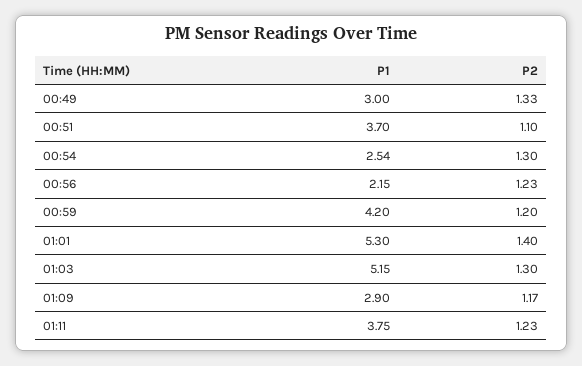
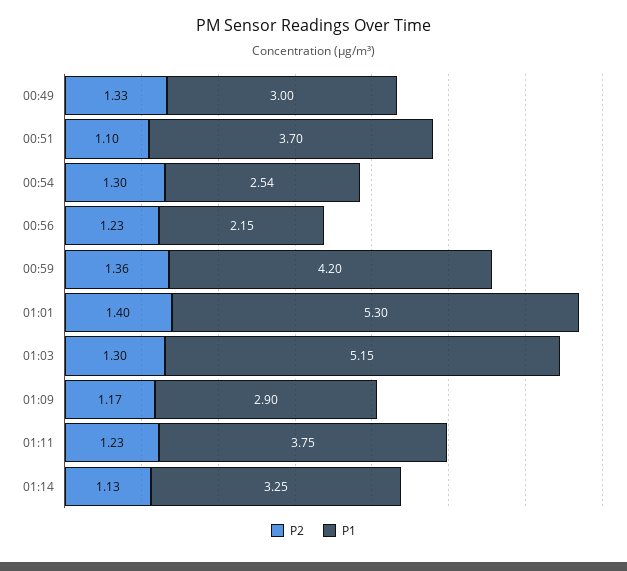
P2, 00:59: 1.2 -> 1.36
P2, 01:14: none -> 1.13
P1, 01:14: none -> 3.25

